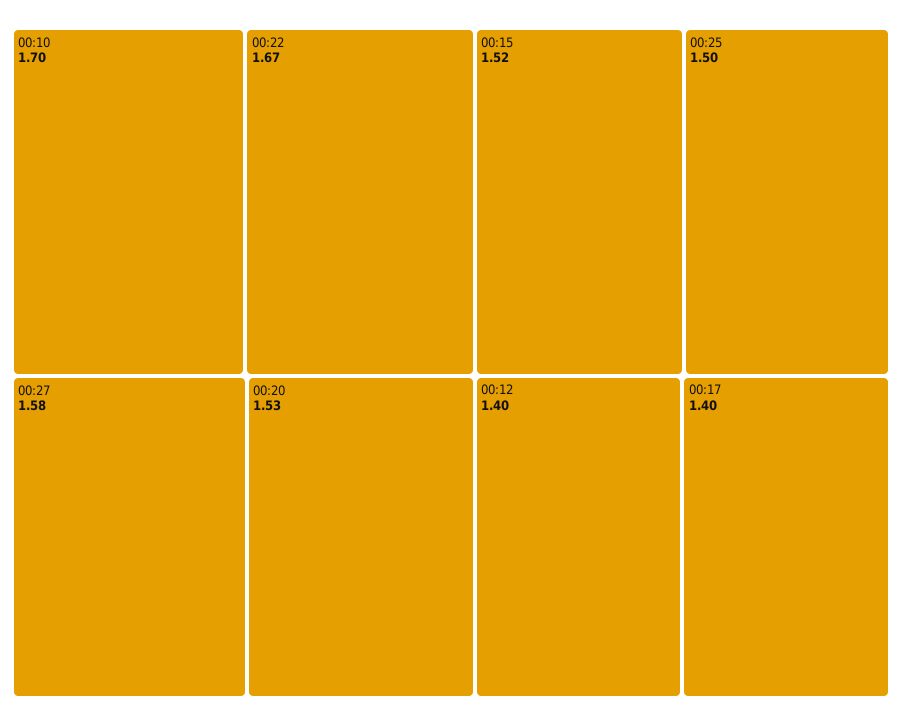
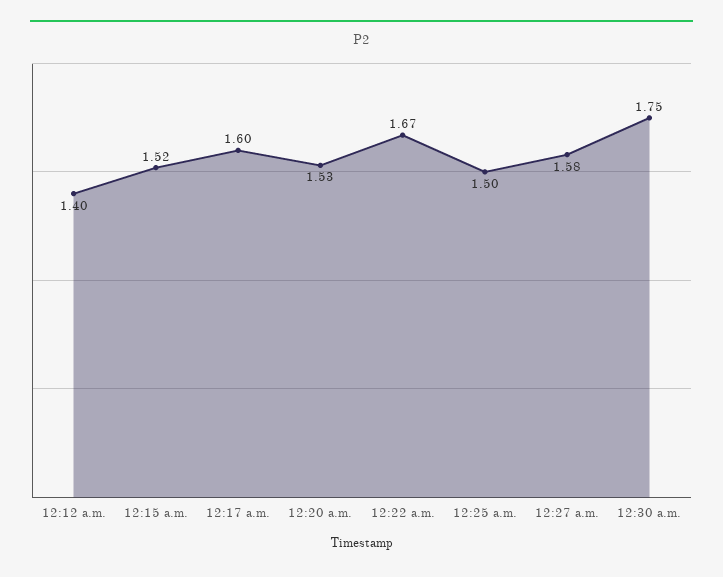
00:10: 1.7 -> none
00:17: 1.4 -> 1.6
12:30 a.m.: none -> 1.75

